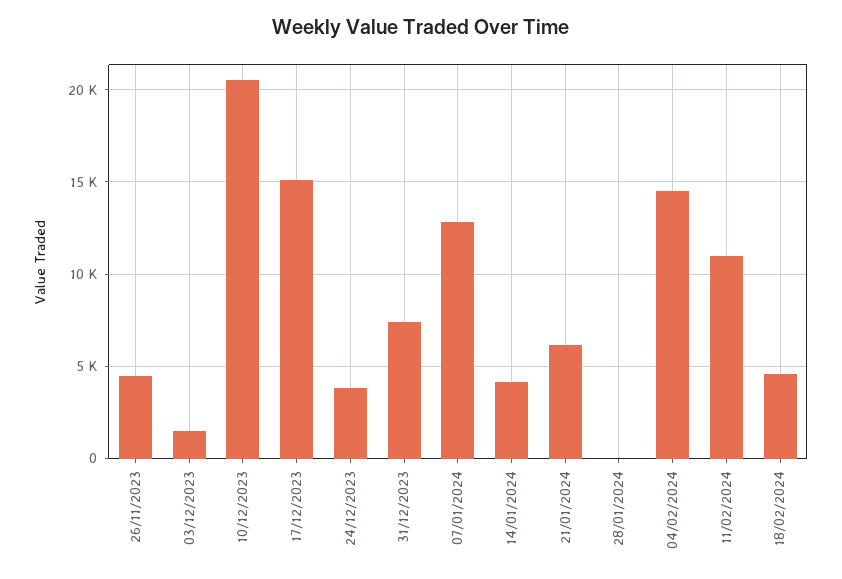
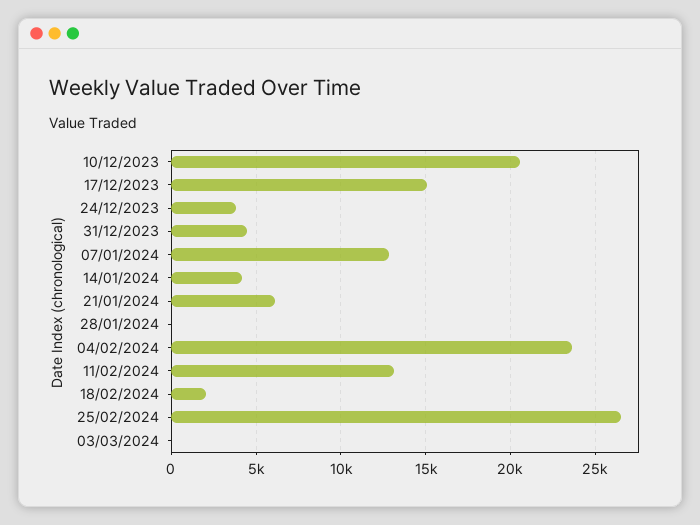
26/11/2023: 4500 -> none
03/12/2023: 1500 -> none
31/12/2023: 7500 -> 4500
04/02/2024: 14500 -> 23500
11/02/2024: 11000 -> 13000
18/02/2024: 4500 -> 2000
25/02/2024: none -> 26500
03/03/2024: none -> 0

